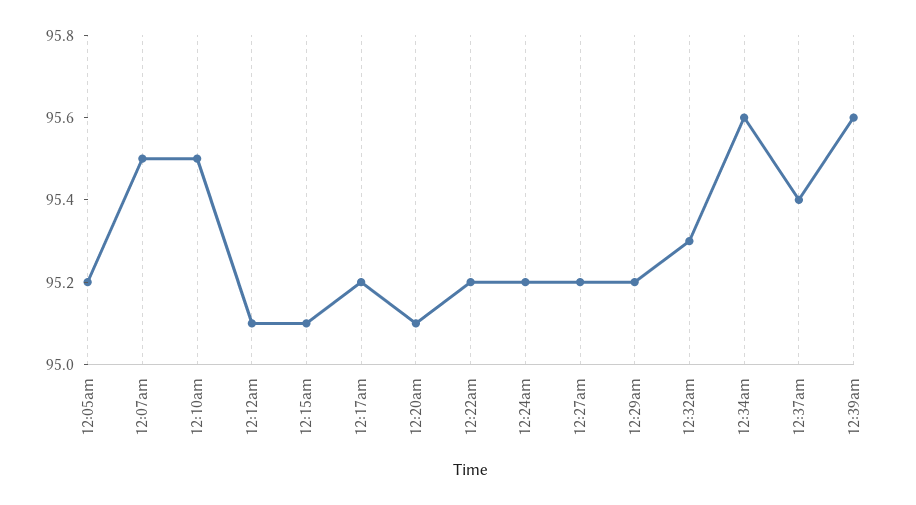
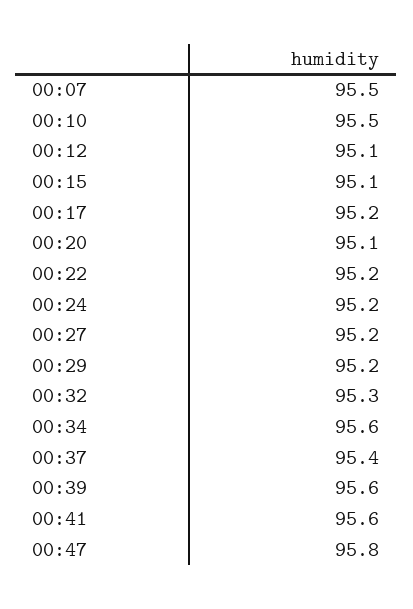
12:05am: 95.2 -> none
00:41: none -> 95.6
00:47: none -> 95.8

